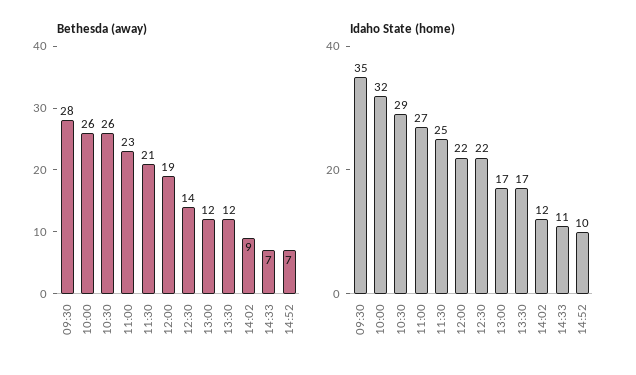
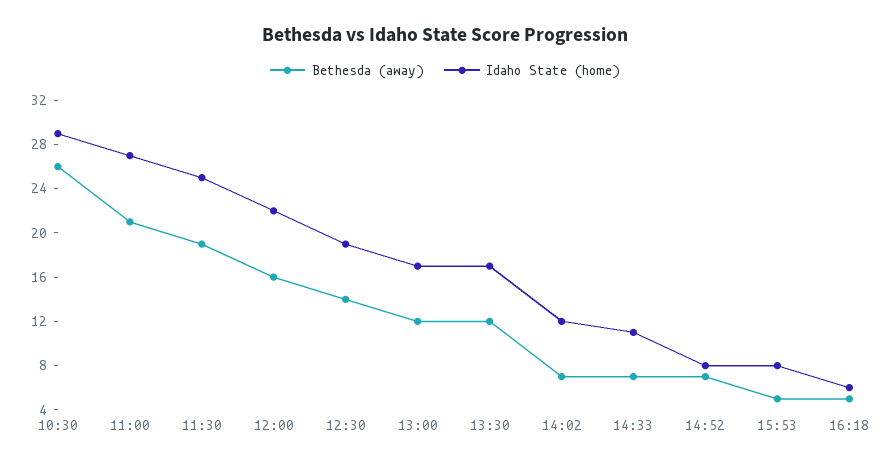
Bethesda (away), 09:30: 28 -> none
Bethesda (away), 10:00: 26 -> none
Bethesda (away), 11:00: 23 -> 21
Bethesda (away), 11:30: 21 -> 19
Bethesda (away), 12:00: 19 -> 16
Bethesda (away), 14:02: 9 -> 7
Idaho State (home), 09:30: 35 -> none
Idaho State (home), 10:00: 32 -> none
Idaho State (home), 12:30: 22 -> 19
Idaho State (home), 14:52: 10 -> 8
Bethesda (away), 15:53: none -> 5
Idaho State (home), 15:53: none -> 8
Bethesda (away), 16:18: none -> 5
Idaho State (home), 16:18: none -> 6

